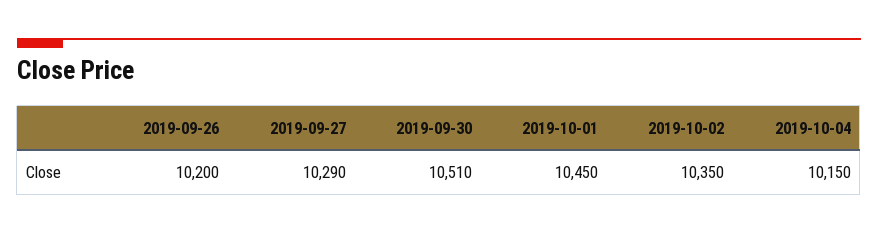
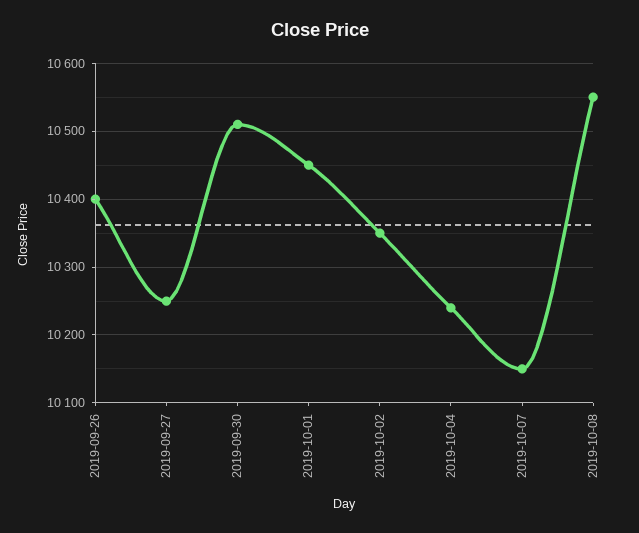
2019-09-26: 10200 -> 10400
2019-09-27: 10290 -> 10250
2019-10-04: 10150 -> 10240
2019-10-07: none -> 10150
2019-10-08: none -> 10550

